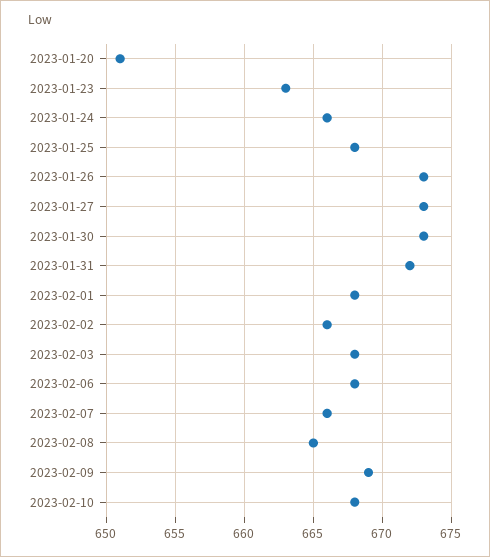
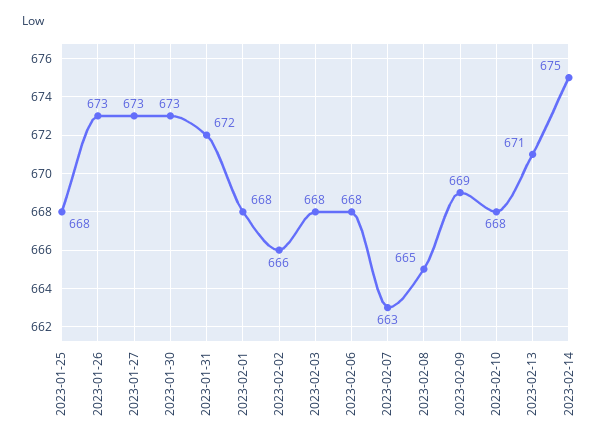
2023-01-20: 651 -> none
2023-01-23: 663 -> none
2023-01-24: 666 -> none
2023-02-07: 666 -> 663
2023-02-13: none -> 671
2023-02-14: none -> 675

